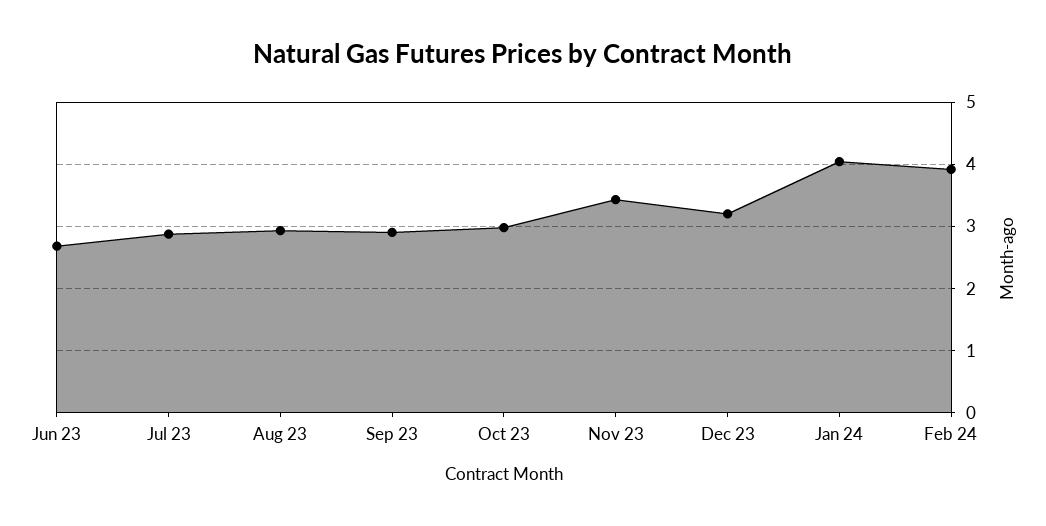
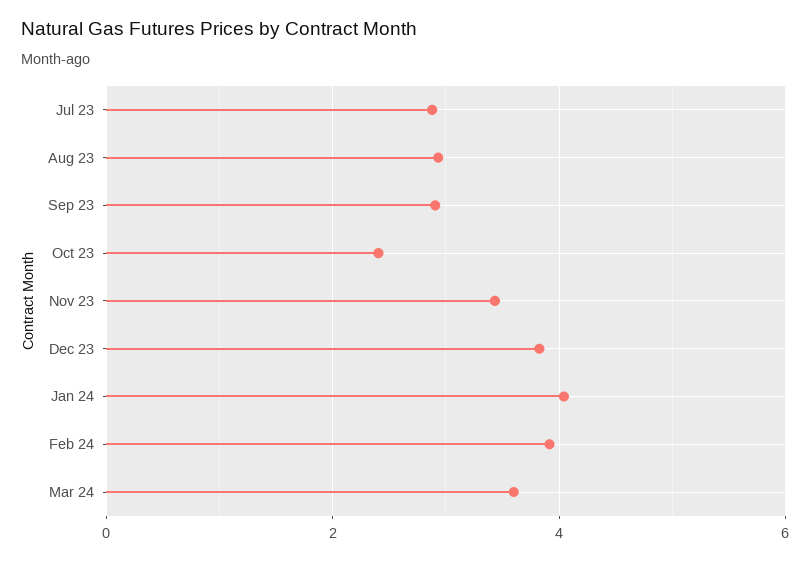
Jun 23: 2.7 -> none
Oct 23: 3 -> 2.4
Dec 23: 3.2 -> 3.8
Mar 24: none -> 3.6

